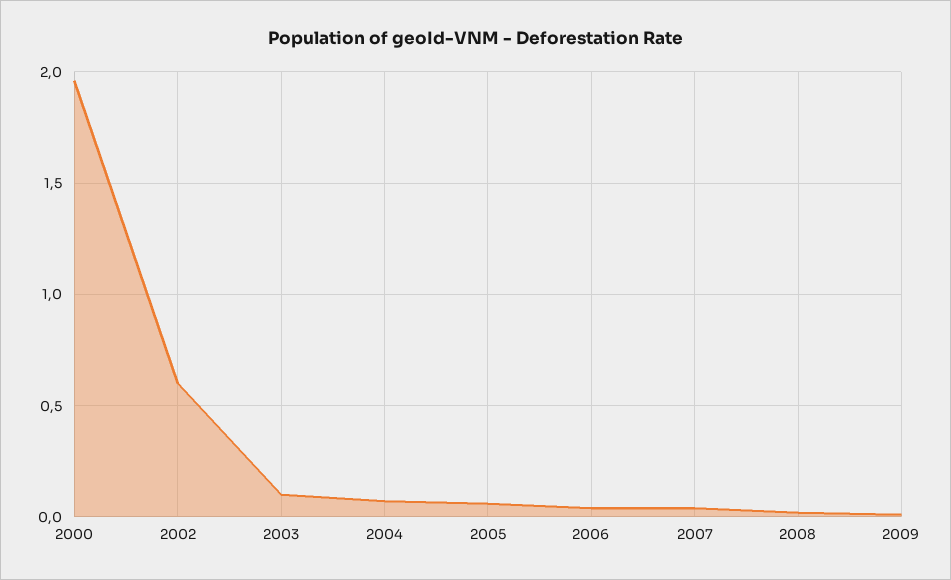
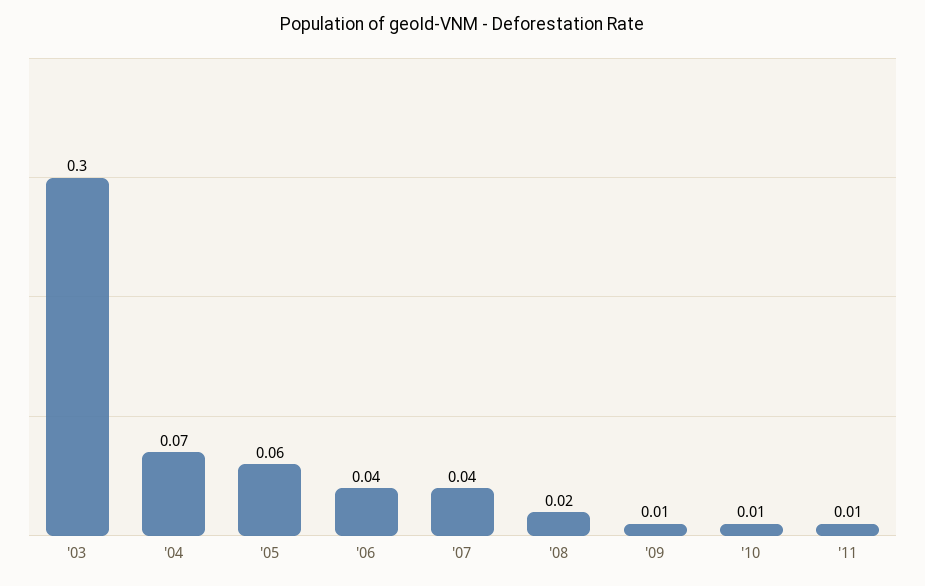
2000: 1.95 -> none
2002: 0.6 -> none
2003: 0.1 -> 0.3
'10: none -> 0.01
'11: none -> 0.01

